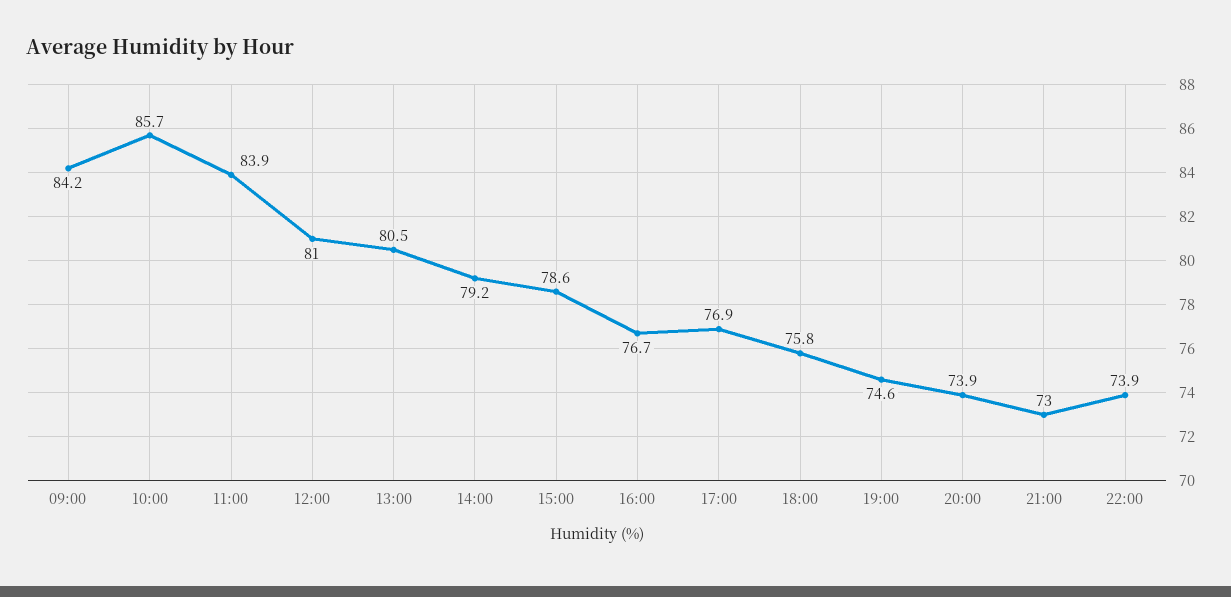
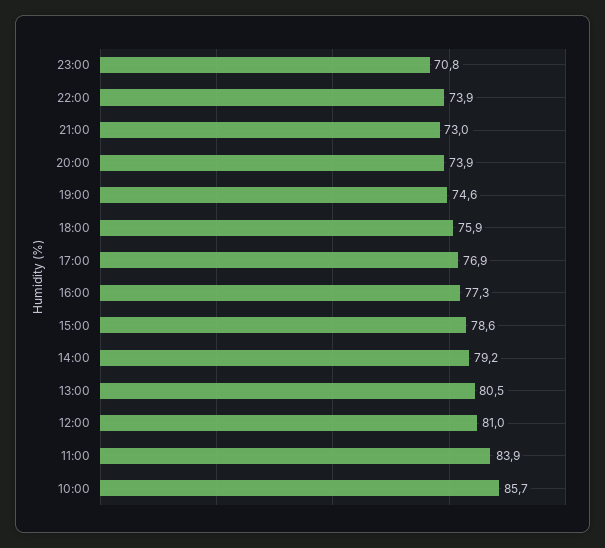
09:00: 84.2 -> none
16:00: 76.7 -> 77.3
18:00: 75.8 -> 75.9
23:00: none -> 70.8

